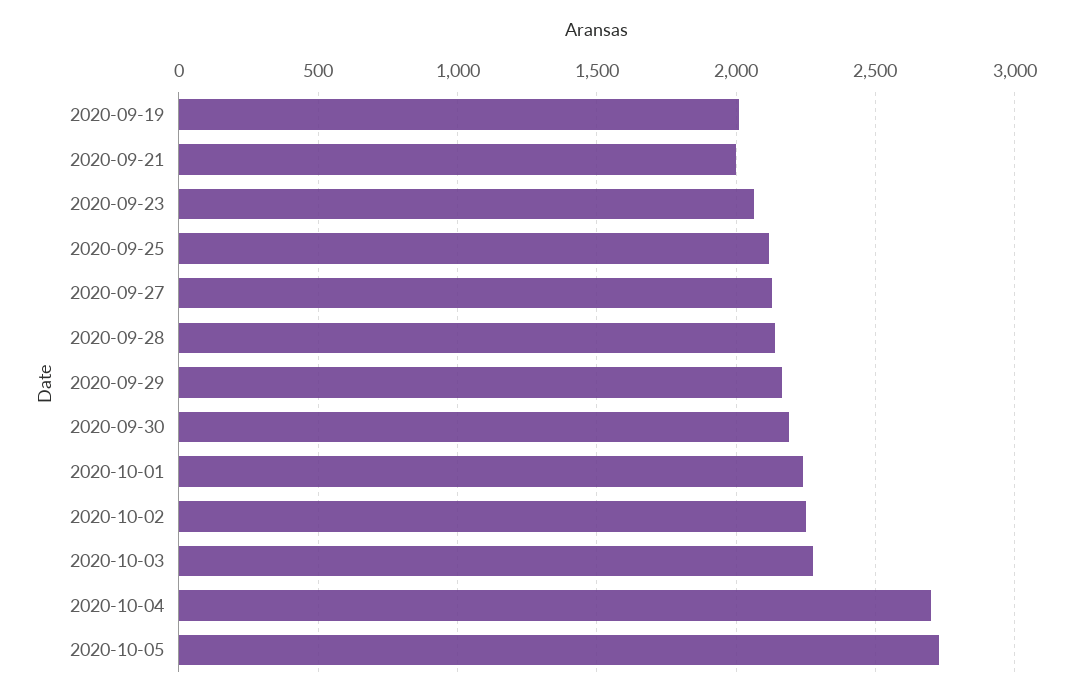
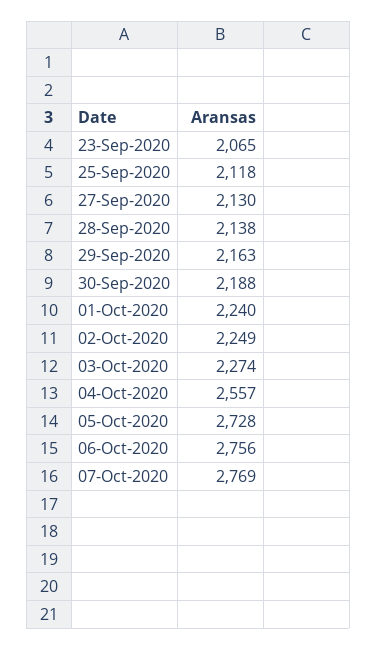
2020-09-19: 2000 -> none
2020-09-21: 2000 -> none
2020-10-04: 2700 -> 2557
06-Oct-2020: none -> 2756
07-Oct-2020: none -> 2769

